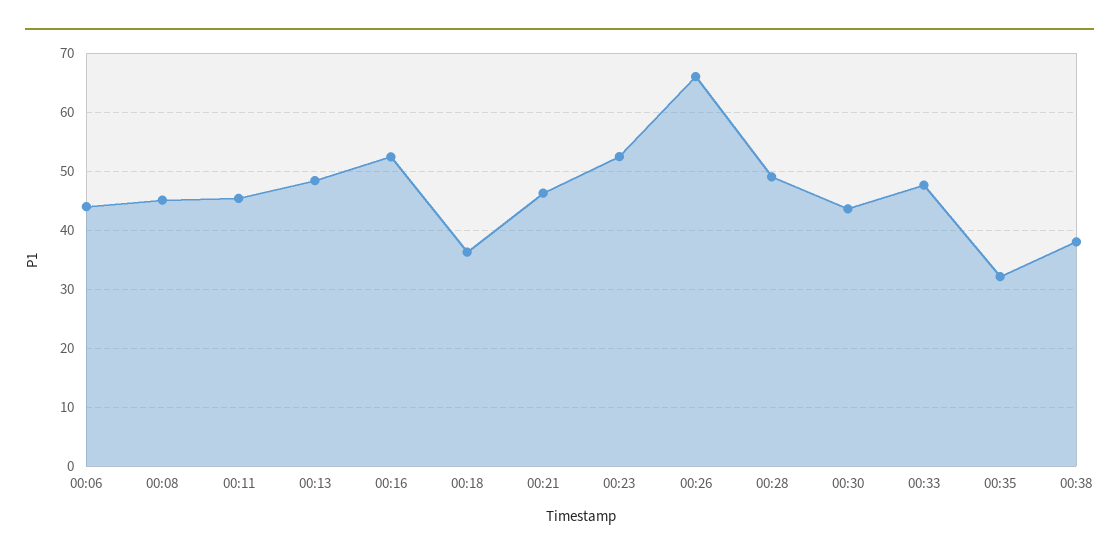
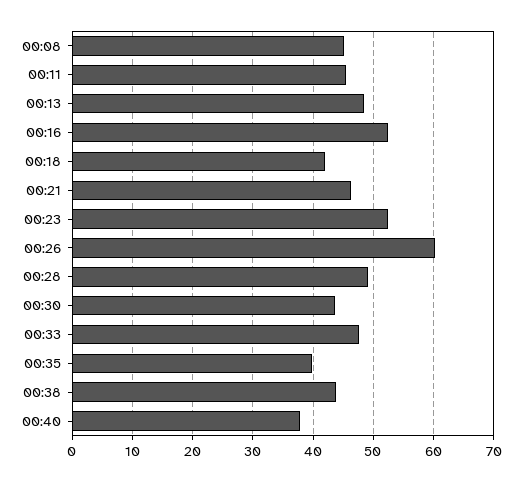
00:06: 44 -> none
00:18: 36 -> 42
00:26: 66 -> 60
00:35: 32 -> 40
00:38: 38 -> 44
00:40: none -> 38

